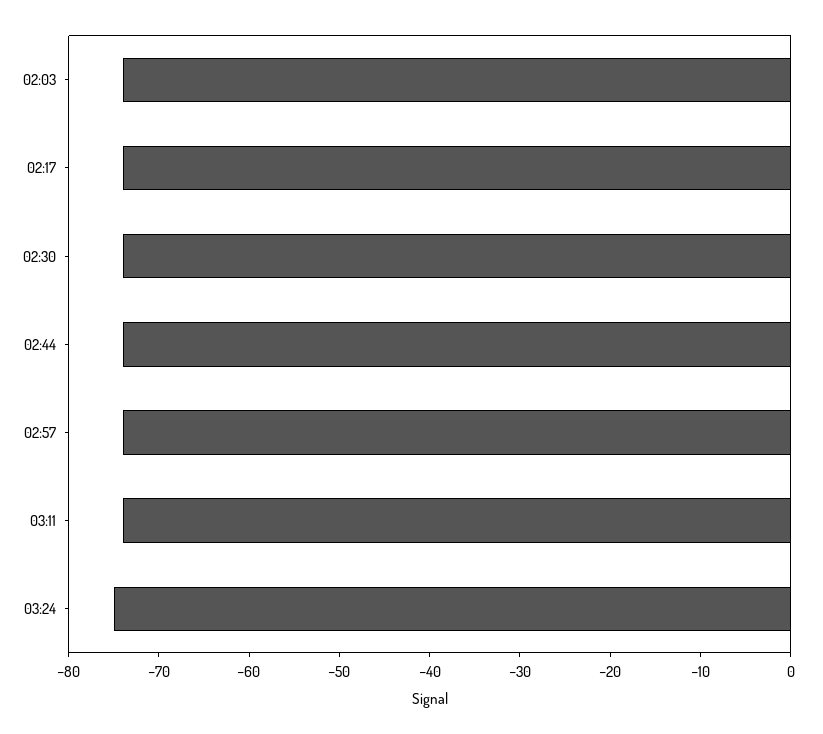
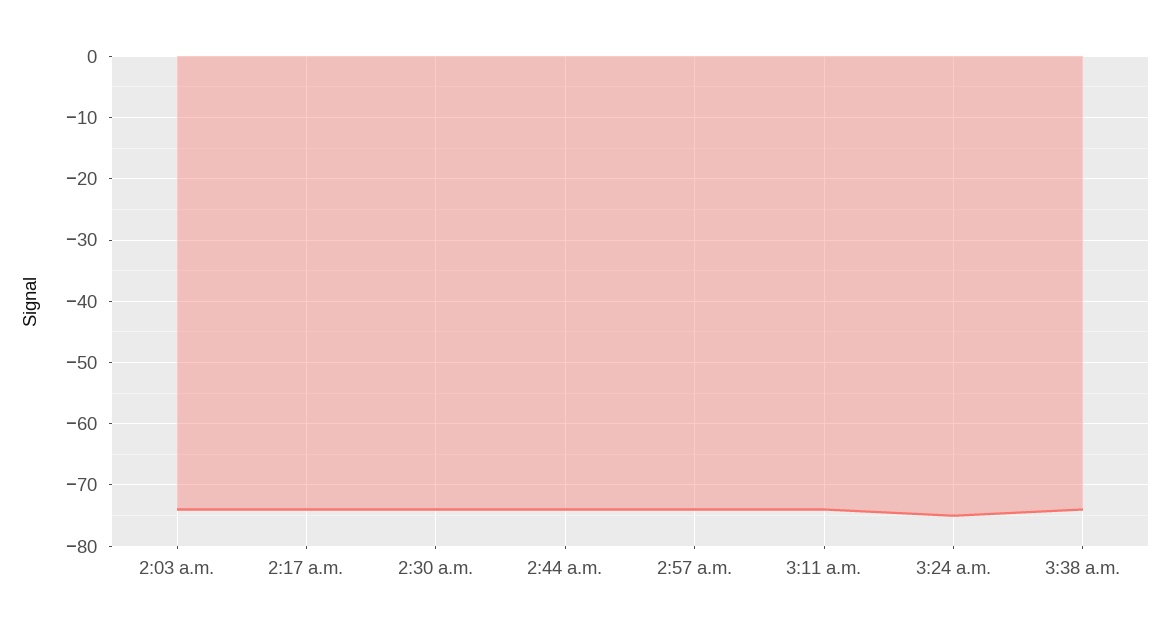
3:38 a.m.: none -> -74

